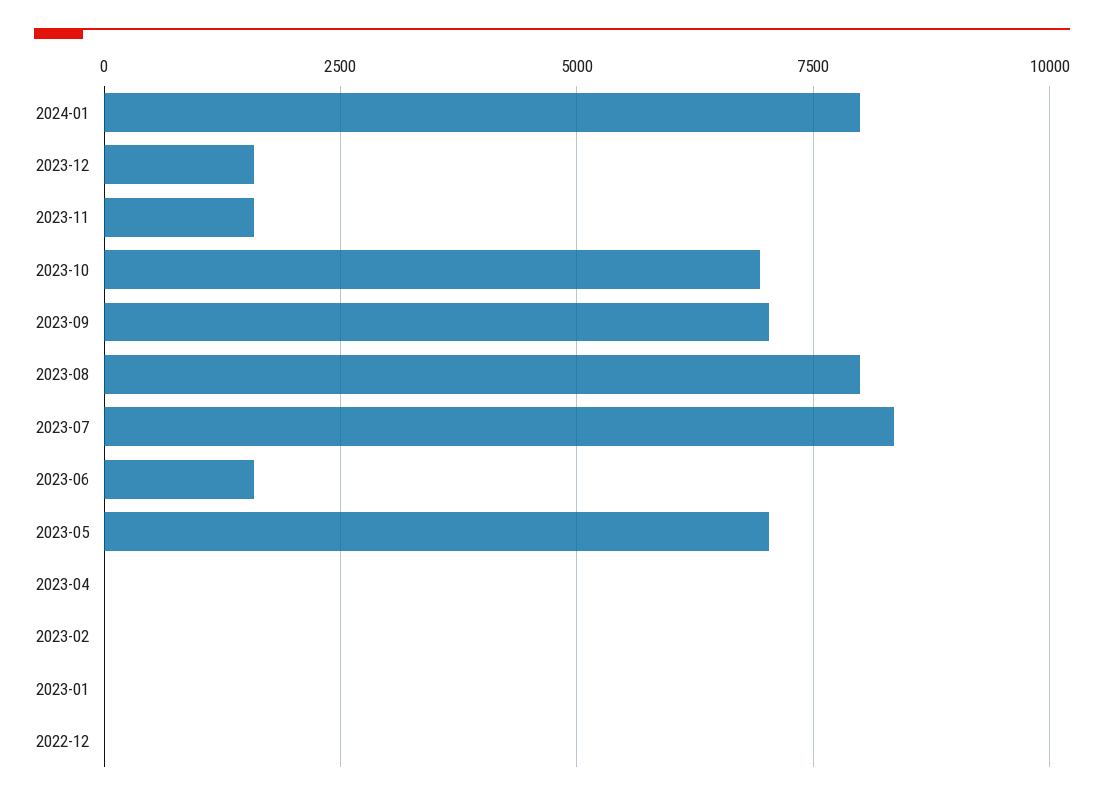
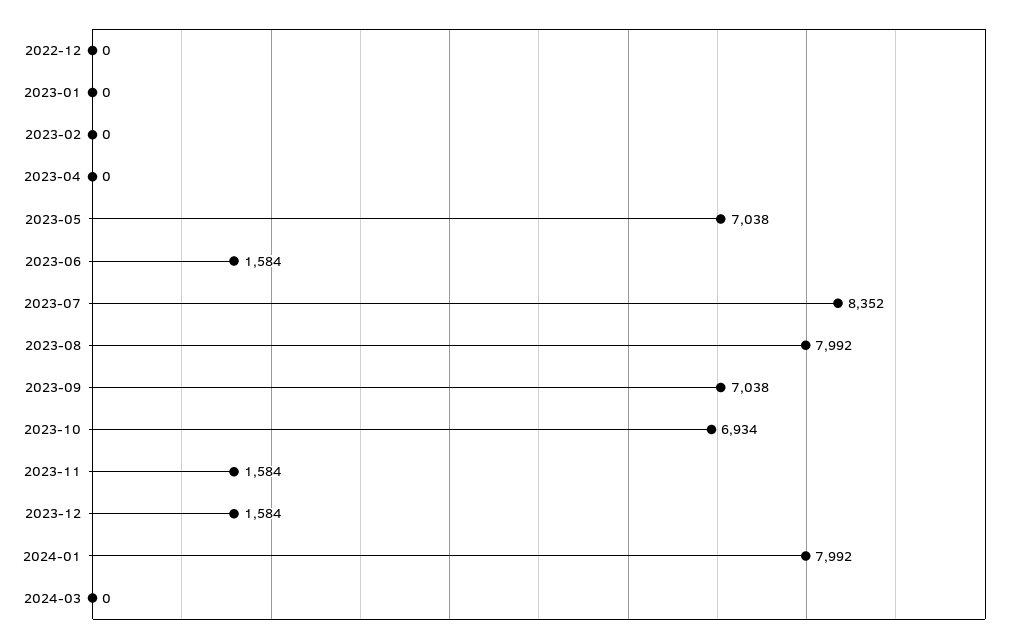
2024-03: none -> 0

